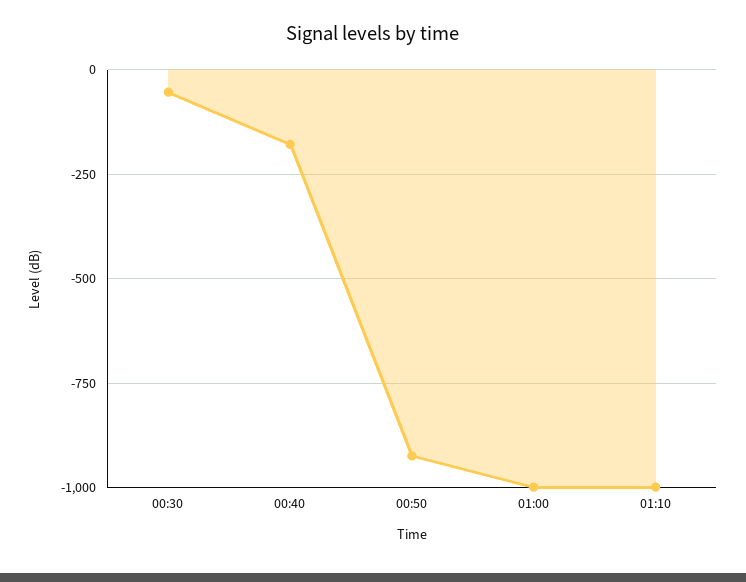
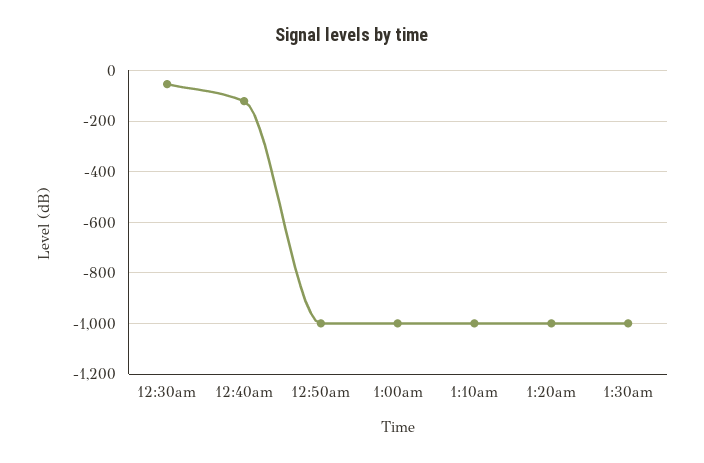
00:40: -175 -> -125
00:50: -925 -> -1000
1:20am: none -> -1000
1:30am: none -> -1000

